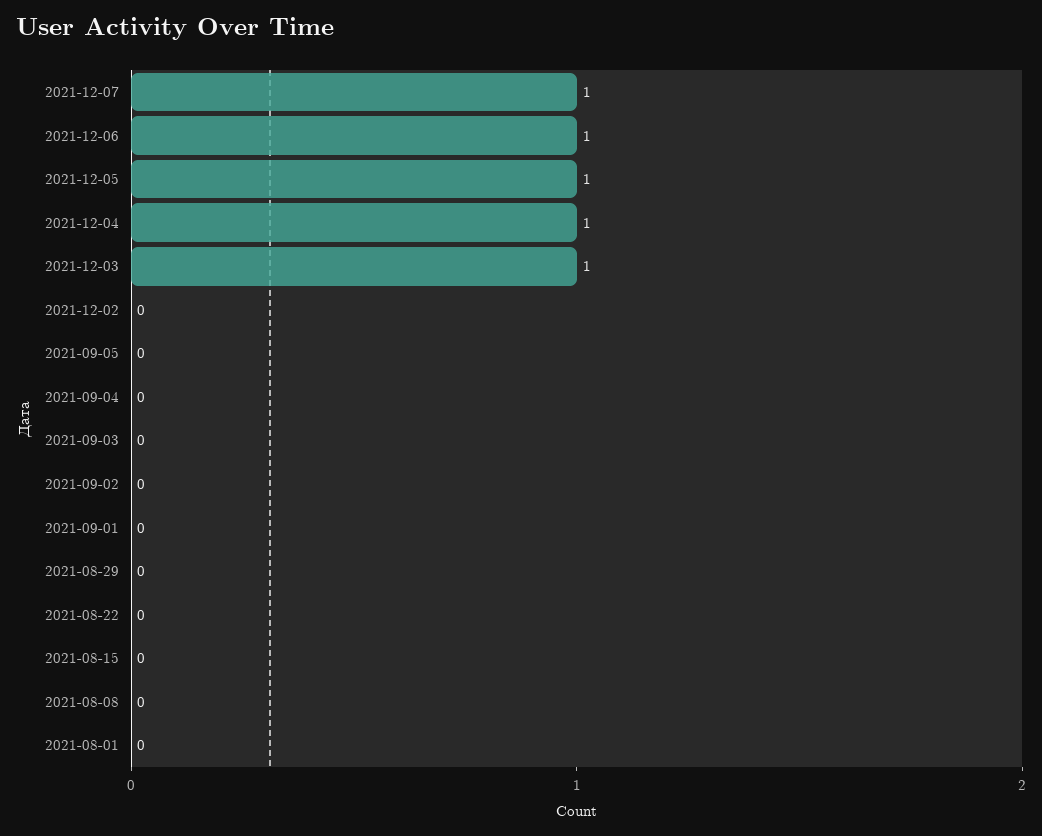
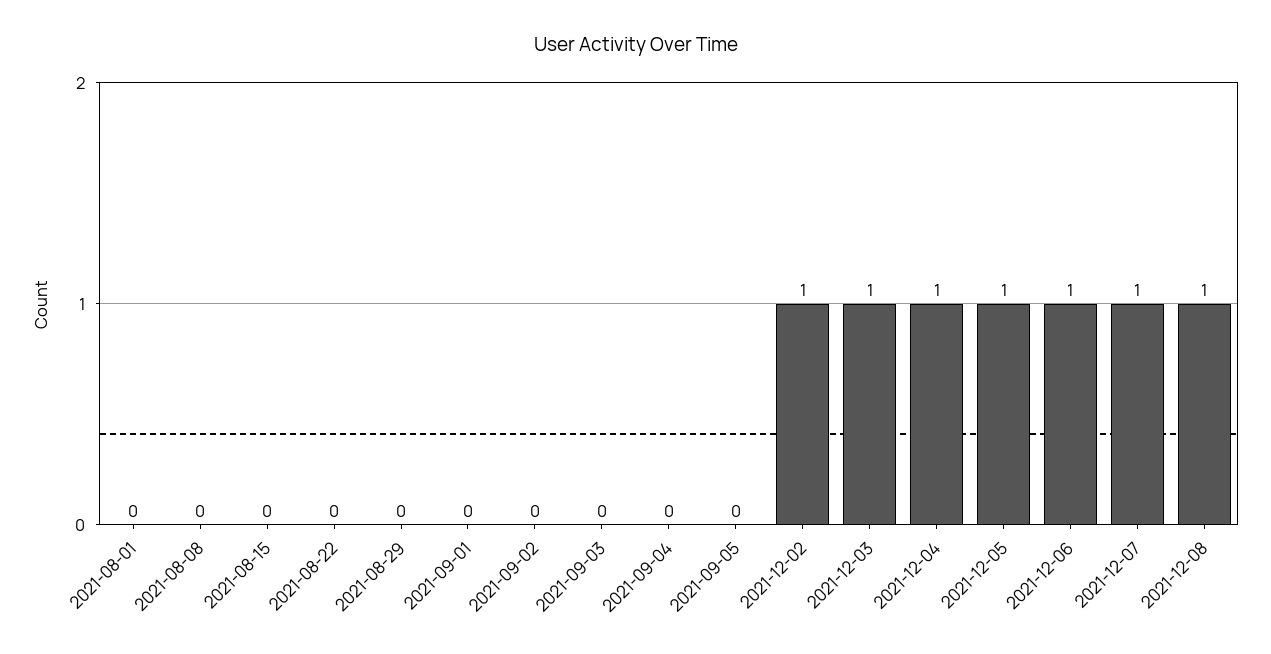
2021-12-02: 0 -> 1
2021-12-08: none -> 1

